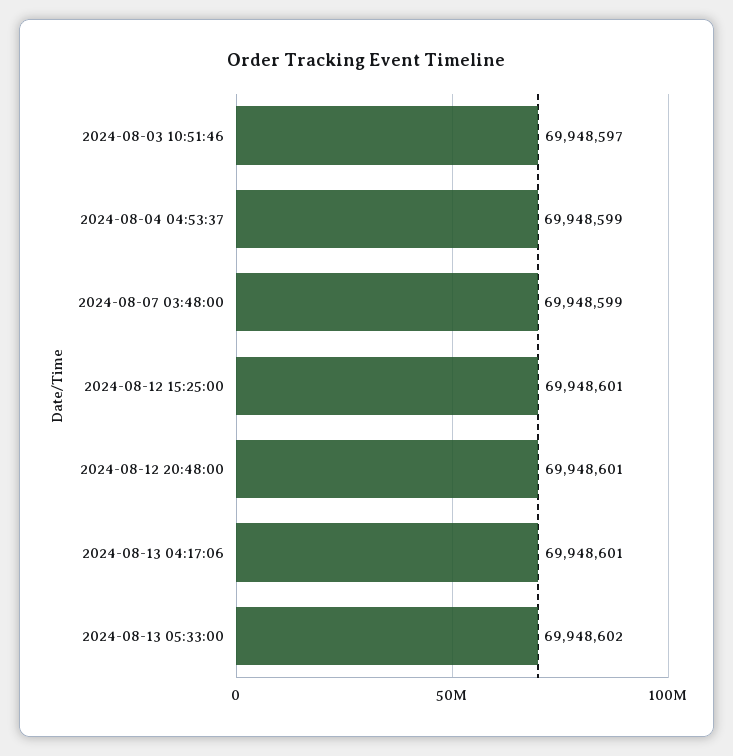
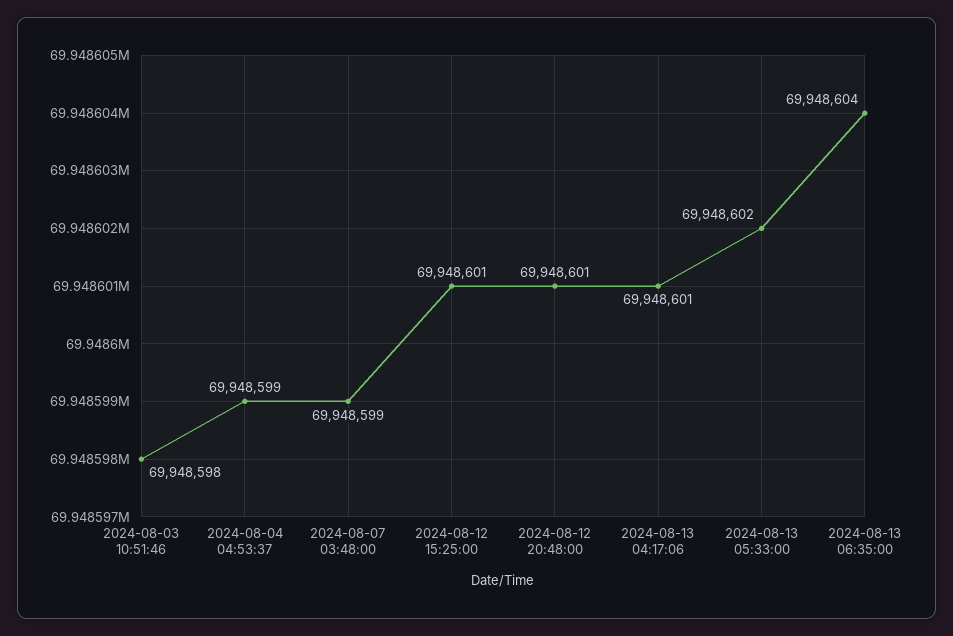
2024-08-03 10:51:46: 69948597 -> 69948598
2024-08-13 06:35:00: none -> 69948604

